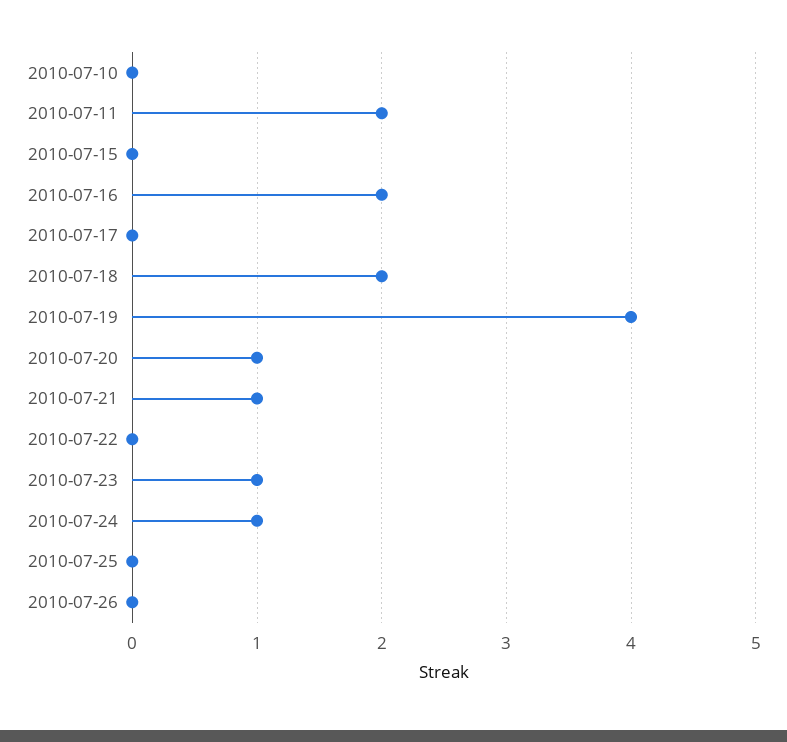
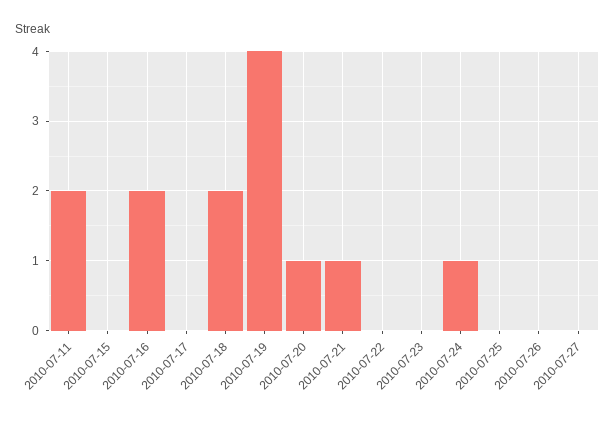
2010-07-10: 0 -> none
2010-07-23: 1 -> 0
2010-07-27: none -> 0

